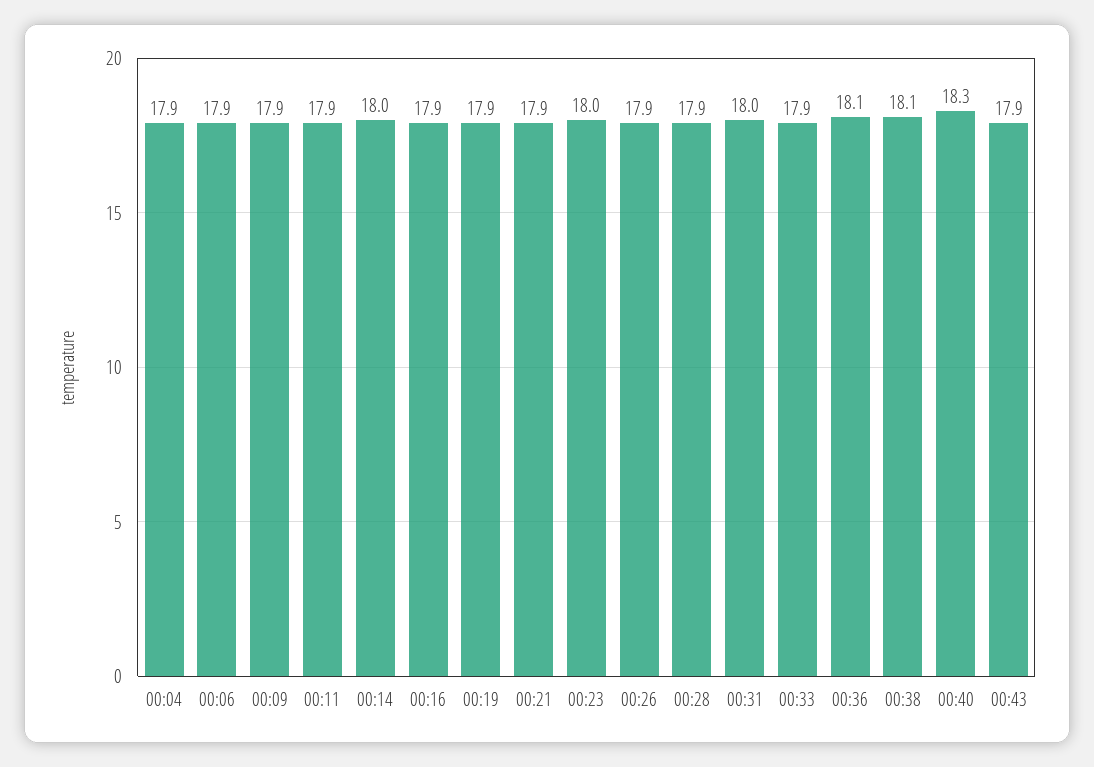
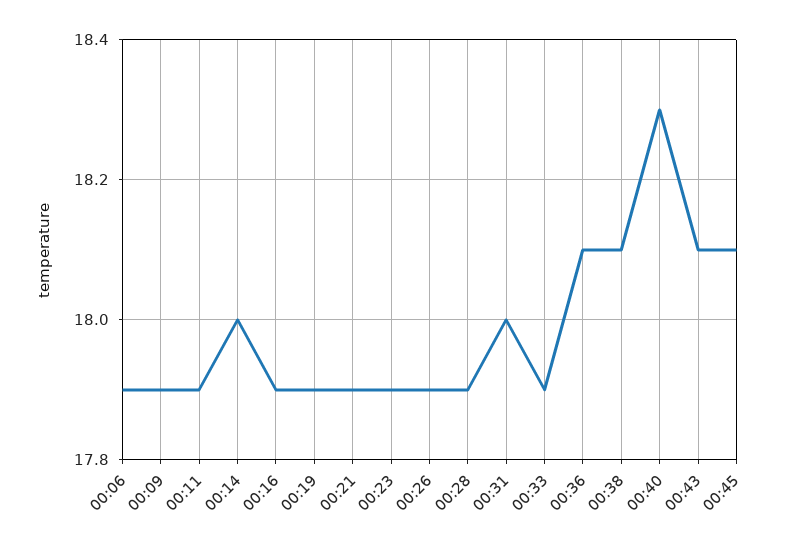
00:04: 17.9 -> none
00:23: 18 -> 17.9
00:43: 17.9 -> 18.1
00:45: none -> 18.1

